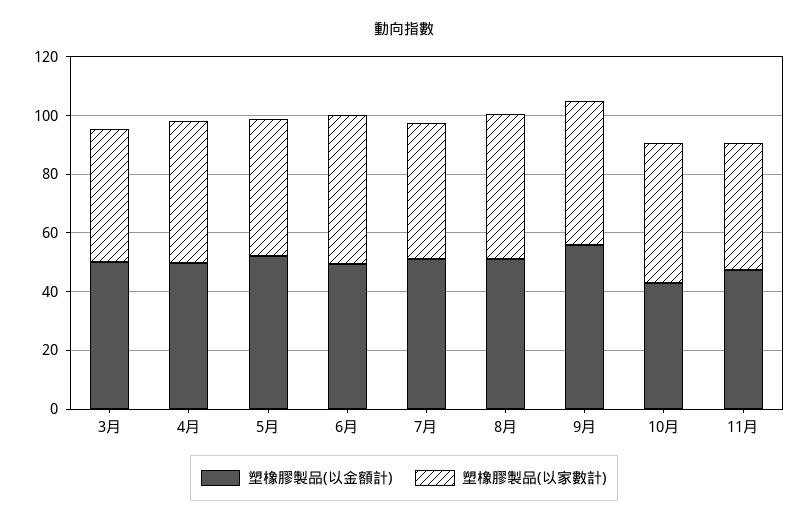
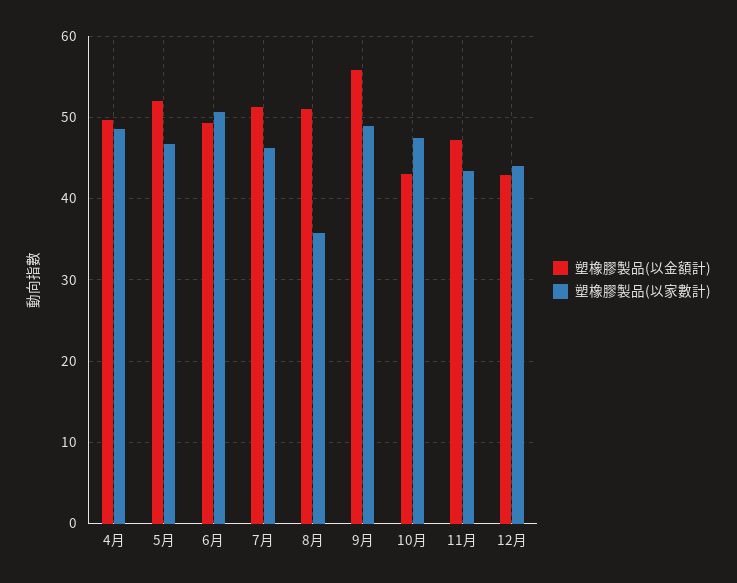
塑橡膠製品(以金額計), 3月: 50 -> none
塑橡膠製品(以家數計), 3月: 45 -> none
塑橡膠製品(以家數計), 8月: 50 -> 36
塑橡膠製品(以金額計), 12月: none -> 43
塑橡膠製品(以家數計), 12月: none -> 44

